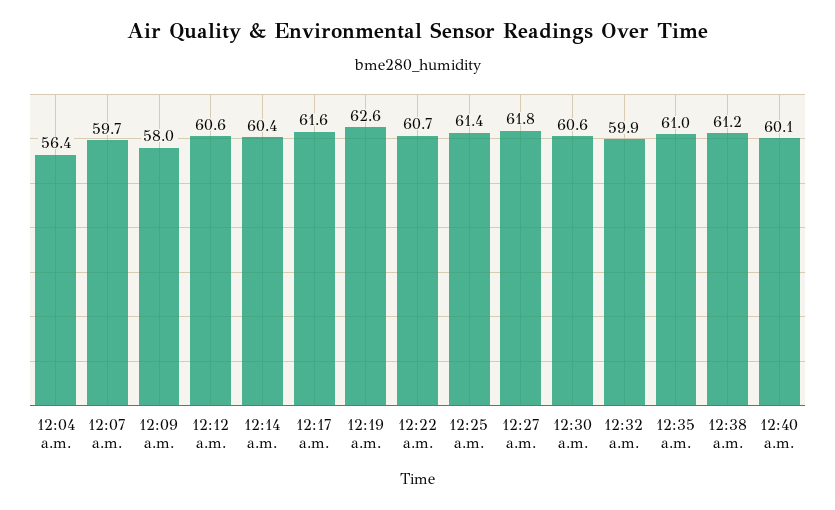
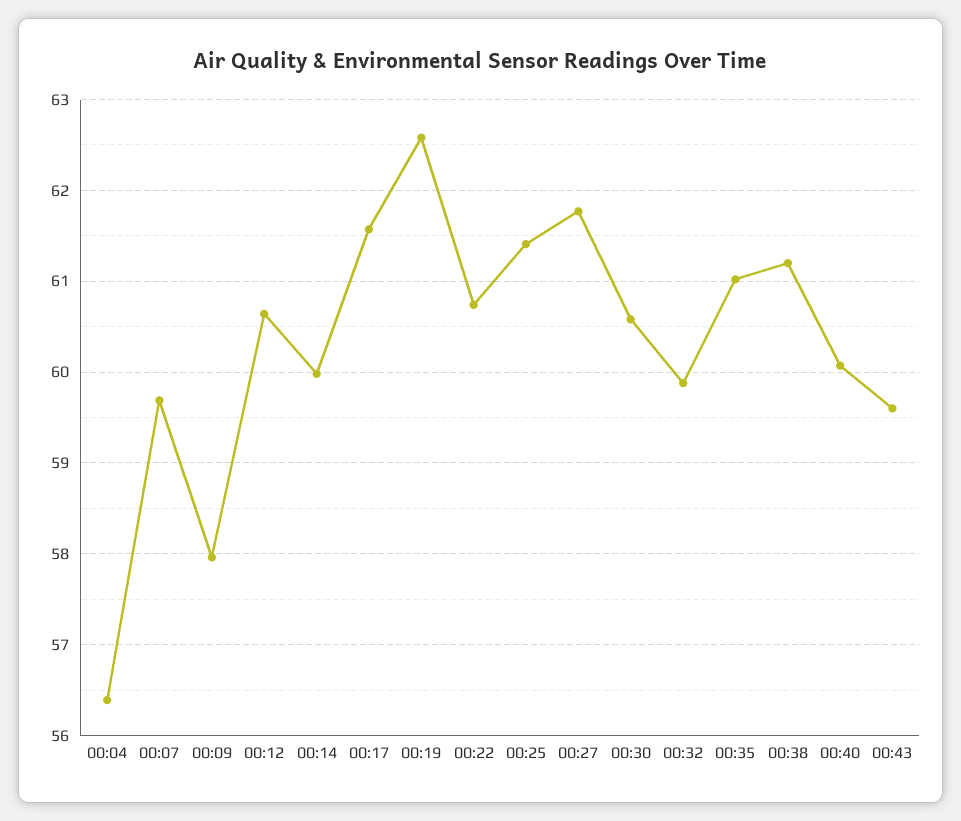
12:14 a.m.: 60.4 -> 60
00:43: none -> 59.6

